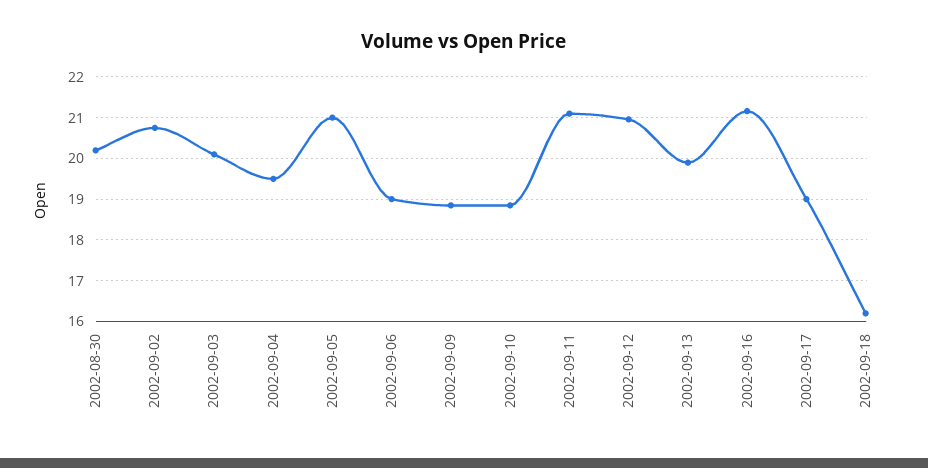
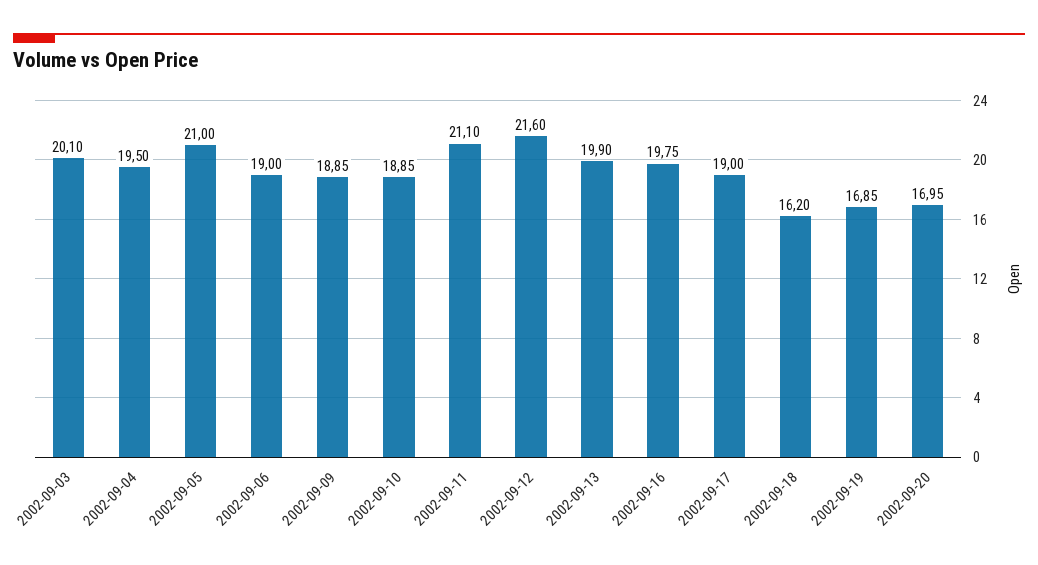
2002-08-30: 20.2 -> none
2002-09-02: 20.8 -> none
2002-09-12: 21 -> 21.6
2002-09-16: 21.2 -> 19.75
2002-09-19: none -> 16.85
2002-09-20: none -> 16.95

